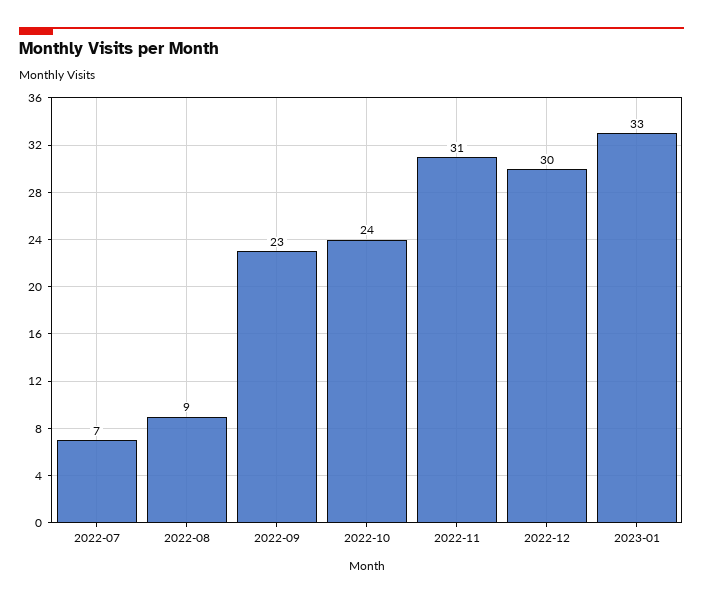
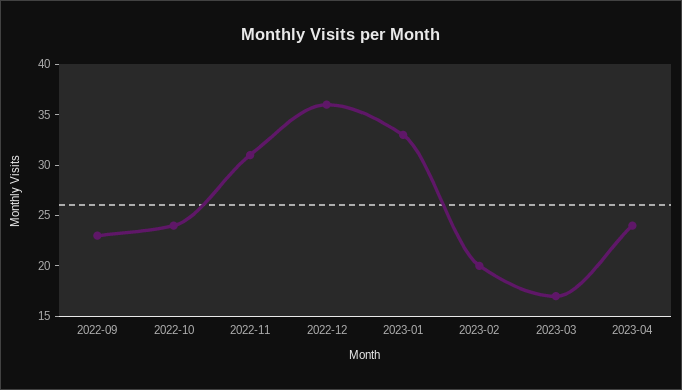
2022-07: 7 -> none
2022-08: 9 -> none
2022-12: 30 -> 36
2023-02: none -> 20
2023-03: none -> 17
2023-04: none -> 24

